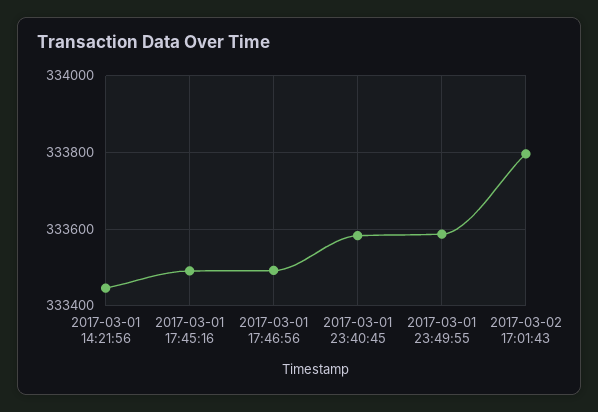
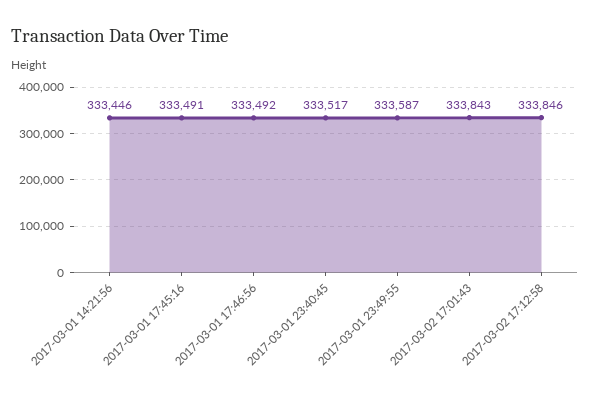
2017-03-01 23:40:45: 333580 -> 333517
2017-03-02 17:01:43: 333800 -> 333843
2017-03-02 17:12:58: none -> 333846

